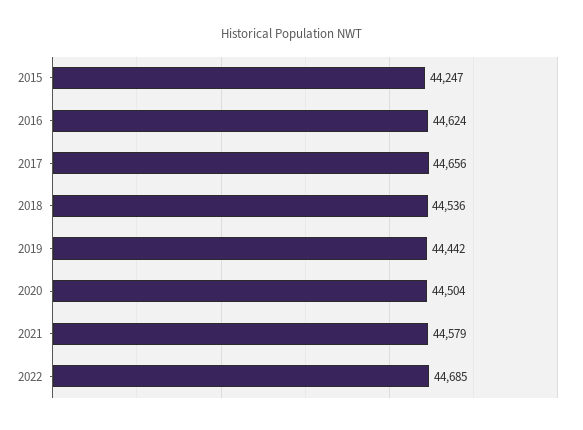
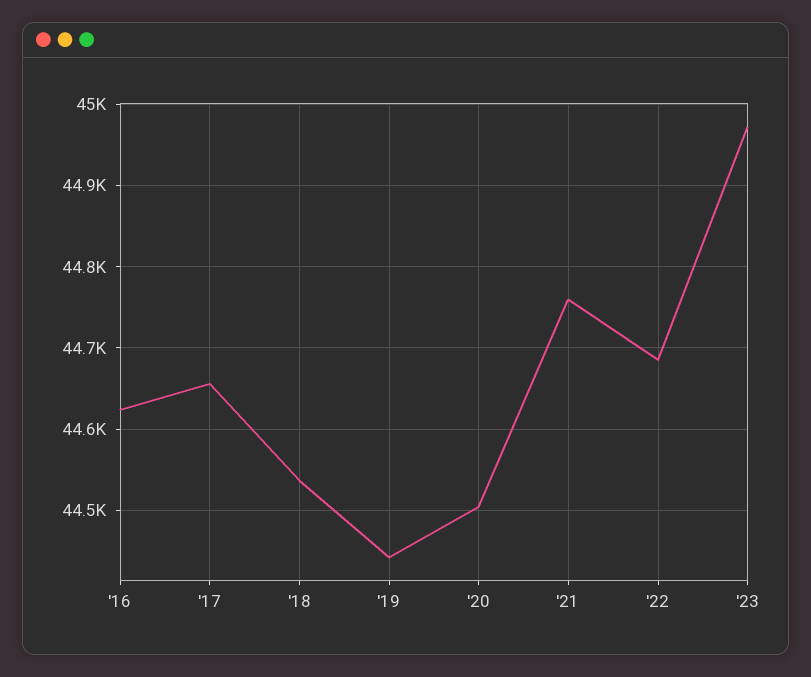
2015: 44247 -> none
2021: 44579 -> 44760
'23: none -> 44970

